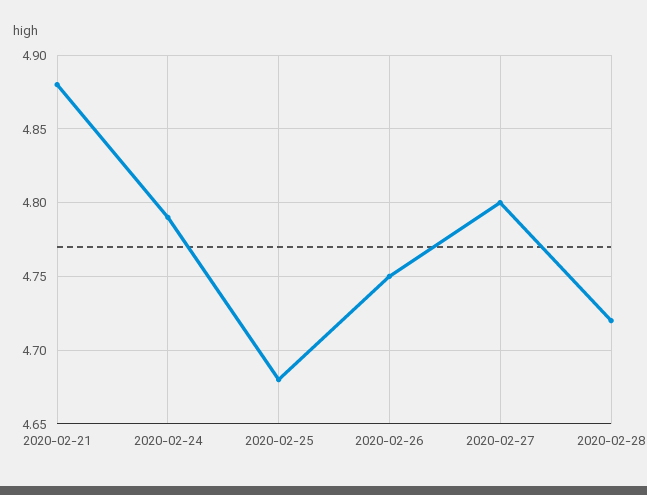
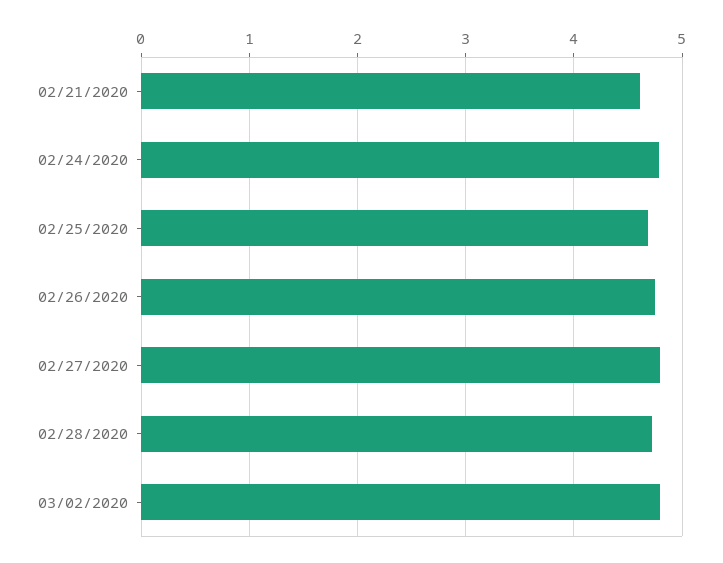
2020-02-21: 4.88 -> 4.6
03/02/2020: none -> 4.8

